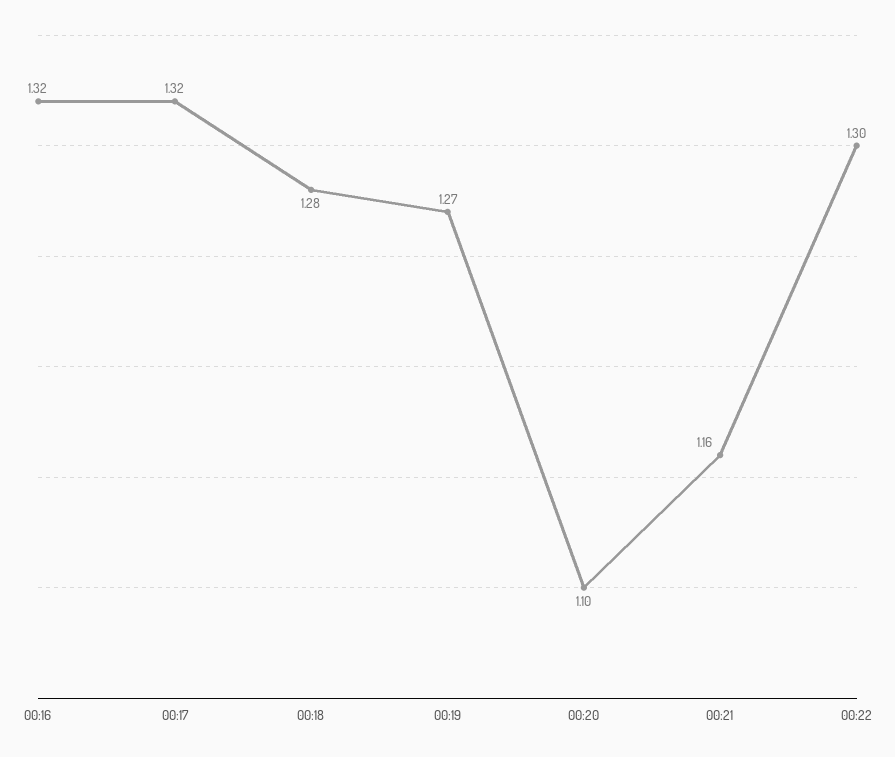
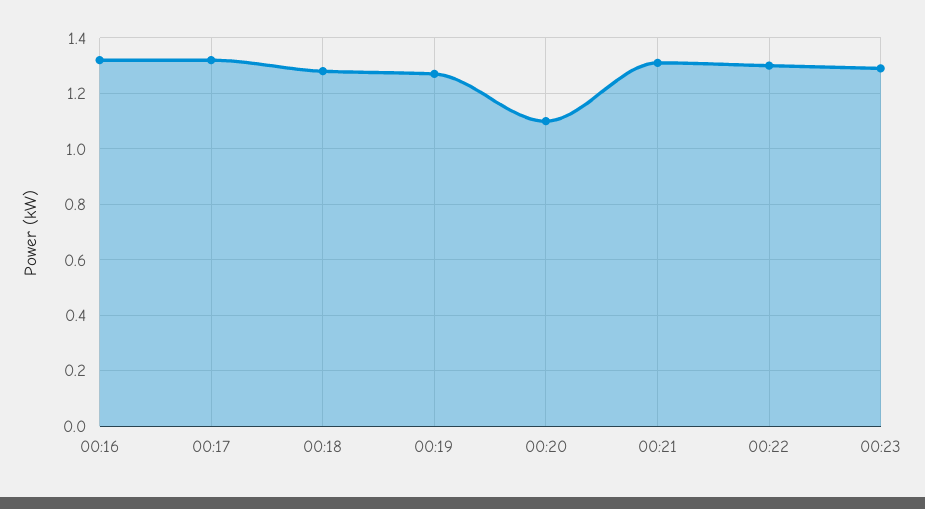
00:21: 1.16 -> 1.3
00:23: none -> 1.3

